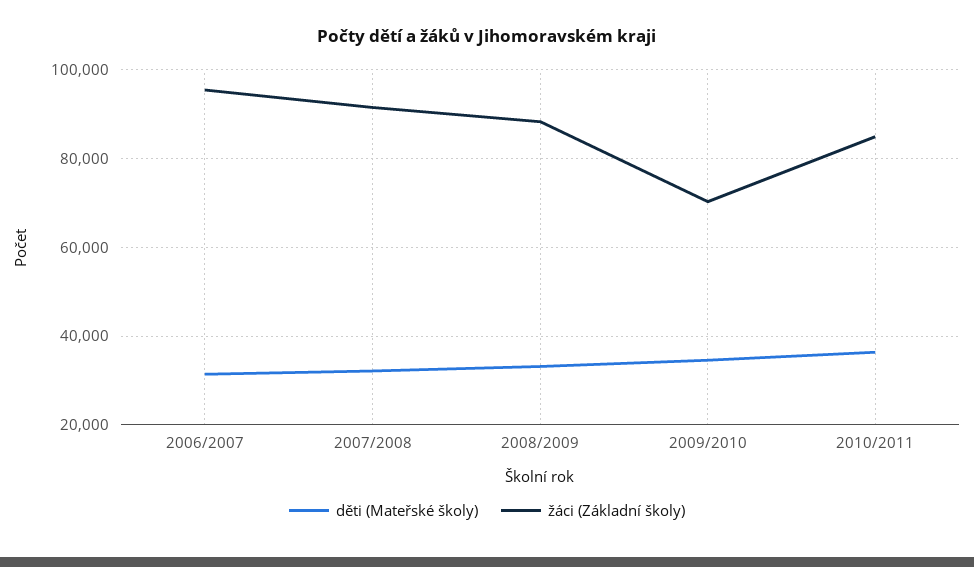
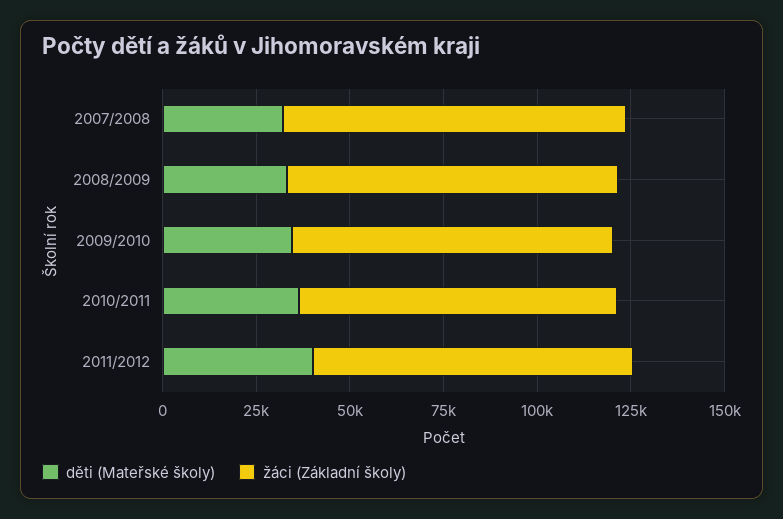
děti (Mateřské školy), 2006/2007: 32000 -> none
žáci (Základní školy), 2006/2007: 96000 -> none
žáci (Základní školy), 2009/2010: 70000 -> 85000
děti (Mateřské školy), 2011/2012: none -> 40000
žáci (Základní školy), 2011/2012: none -> 85000

